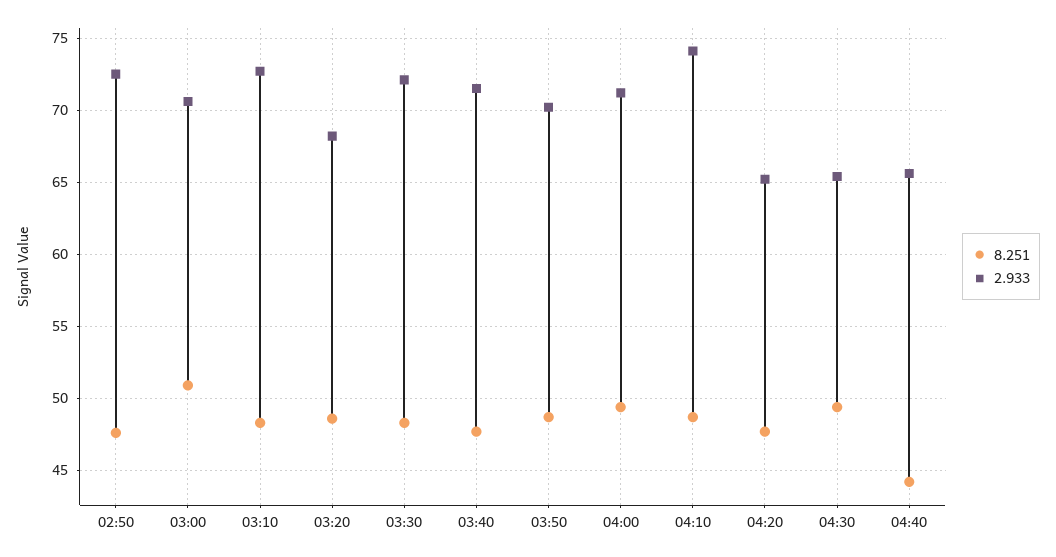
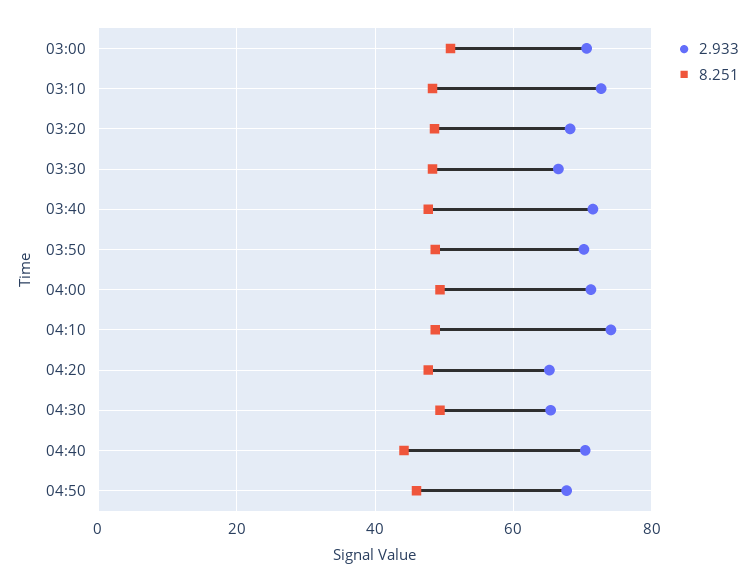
8.251, 02:50: 47.5 -> none
2.933, 02:50: 72.5 -> none
2.933, 03:30: 72 -> 66
2.933, 04:40: 65.5 -> 70
2.933, 04:50: none -> 68
8.251, 04:50: none -> 46

